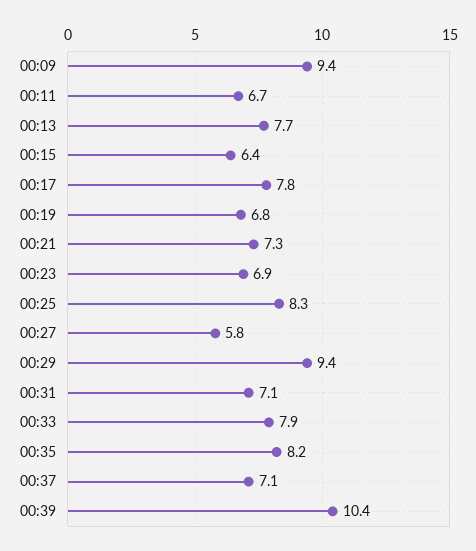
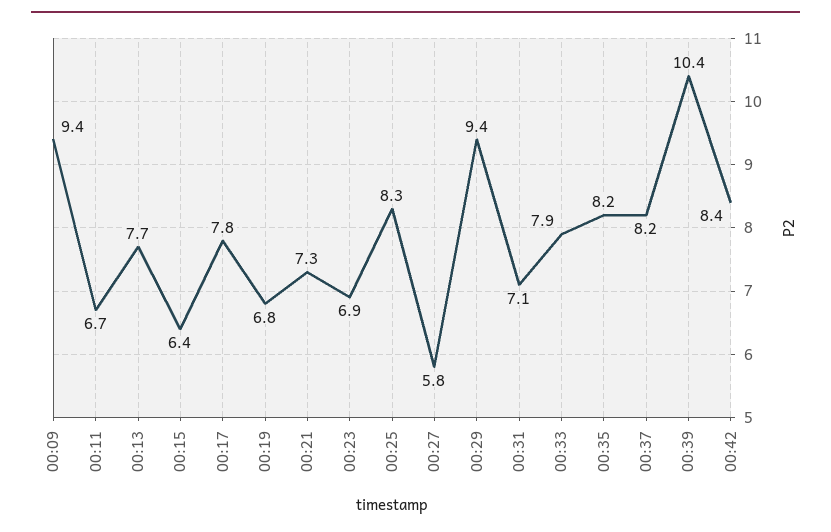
00:37: 7.1 -> 8.2
00:42: none -> 8.4

